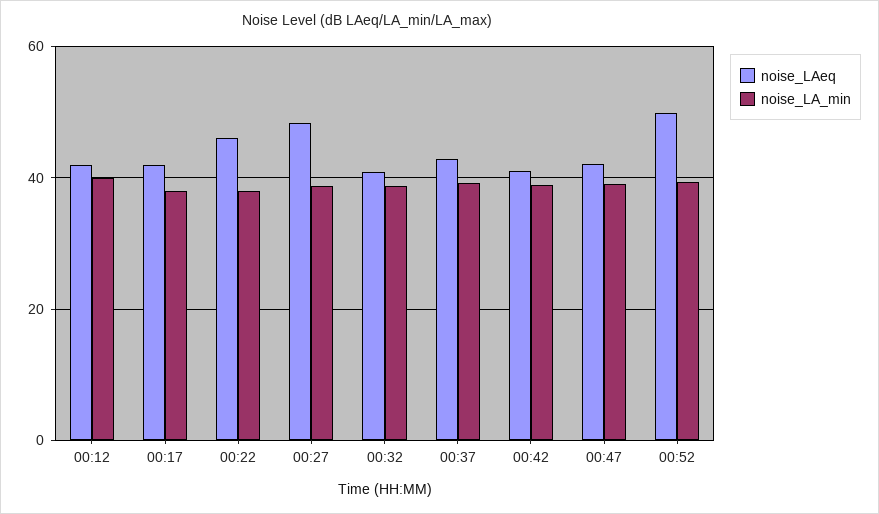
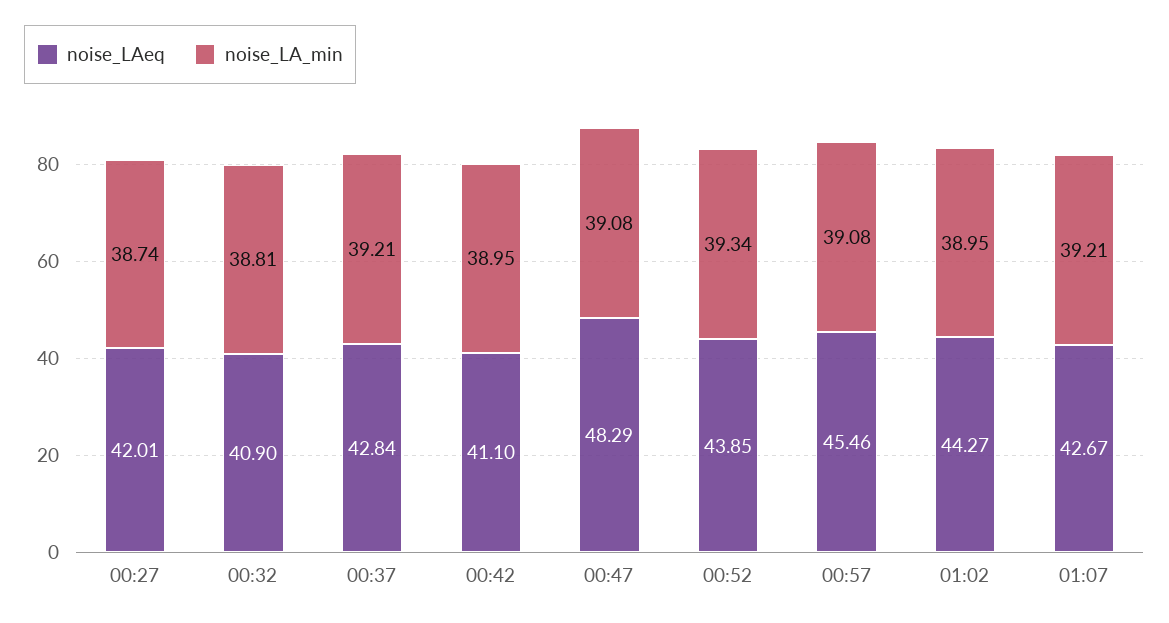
noise_LAeq, 00:12: 42 -> none
noise_LA_min, 00:12: 40 -> none
noise_LAeq, 00:17: 42 -> none
noise_LA_min, 00:17: 38 -> none
noise_LAeq, 00:22: 46 -> none
noise_LA_min, 00:22: 38 -> none
noise_LAeq, 00:27: 48 -> 42.01
noise_LAeq, 00:47: 42 -> 48.29
noise_LAeq, 00:52: 50 -> 43.85
noise_LAeq, 00:57: none -> 45.46
noise_LA_min, 00:57: none -> 39.08
noise_LAeq, 01:02: none -> 44.27
noise_LA_min, 01:02: none -> 38.95
noise_LAeq, 01:07: none -> 42.67
noise_LA_min, 01:07: none -> 39.21

